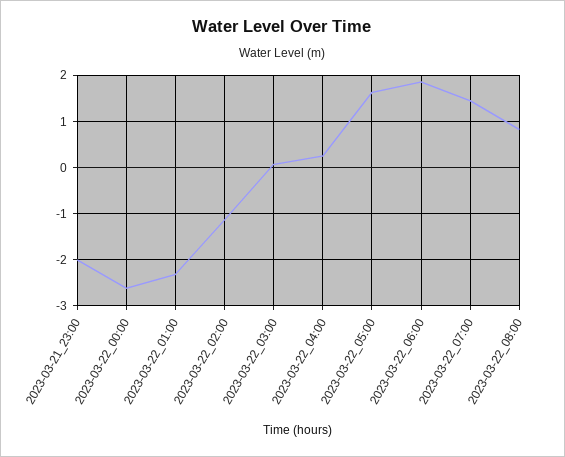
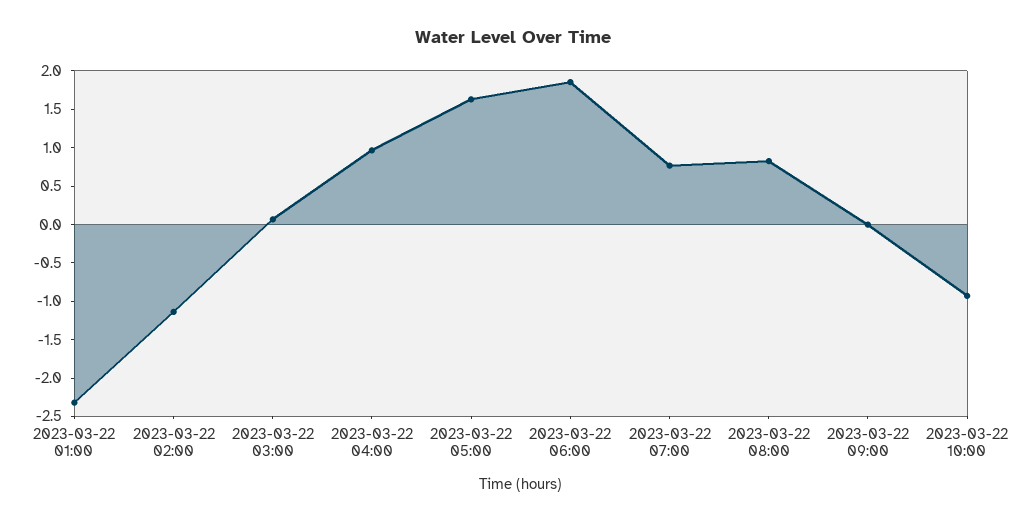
2023-03-21_23:00: -2 -> none
2023-03-22_00:00: -2.6 -> none
2023-03-22_04:00: 0.2 -> 1
2023-03-22_07:00: 1.4 -> 0.75
2023-03-22 09:00: none -> 0
2023-03-22 10:00: none -> -1

